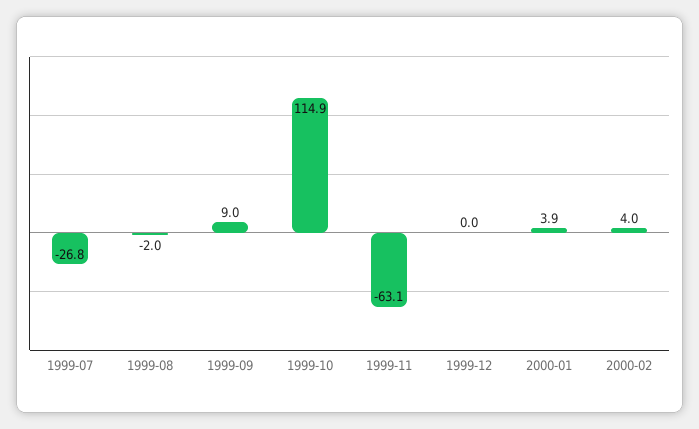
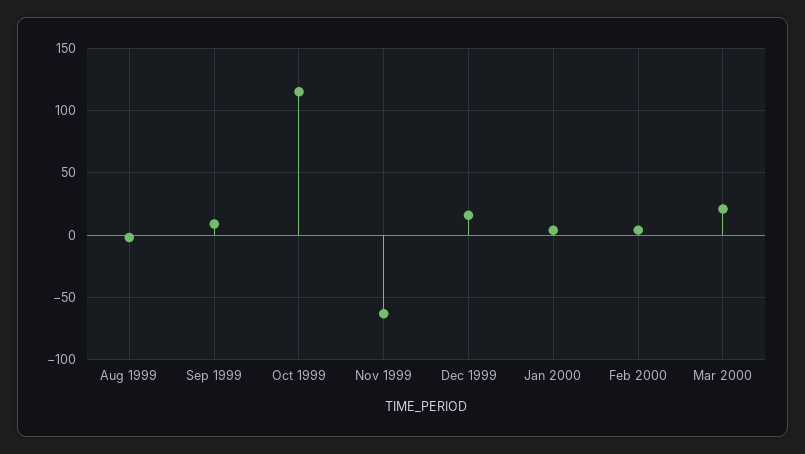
1999-07: -26.8 -> none
1999-12: 0 -> 15
Mar 2000: none -> 20

